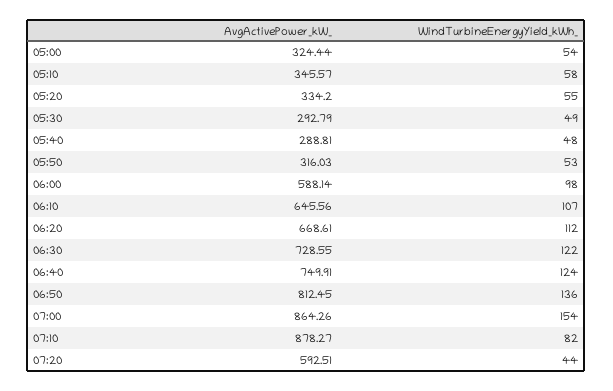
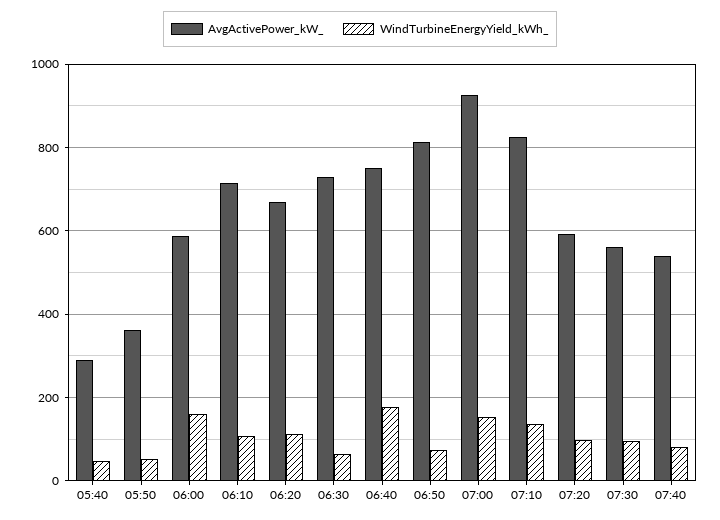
AvgActivePower_kW_, 05:00: 324.44 -> none
WindTurbineEnergyYield_kWh_, 05:00: 54 -> none
AvgActivePower_kW_, 05:10: 345.57 -> none
WindTurbineEnergyYield_kWh_, 05:10: 58 -> none
AvgActivePower_kW_, 05:20: 334.2 -> none
WindTurbineEnergyYield_kWh_, 05:20: 55 -> none
AvgActivePower_kW_, 05:30: 292.79 -> none
WindTurbineEnergyYield_kWh_, 05:30: 49 -> none
AvgActivePower_kW_, 05:50: 316.03 -> 360
WindTurbineEnergyYield_kWh_, 06:00: 98 -> 160
AvgActivePower_kW_, 06:10: 645.56 -> 720
WindTurbineEnergyYield_kWh_, 06:30: 122 -> 60
WindTurbineEnergyYield_kWh_, 06:40: 124 -> 180
WindTurbineEnergyYield_kWh_, 06:50: 136 -> 80
AvgActivePower_kW_, 07:00: 864.26 -> 920
AvgActivePower_kW_, 07:10: 878.27 -> 820
WindTurbineEnergyYield_kWh_, 07:10: 82 -> 140
WindTurbineEnergyYield_kWh_, 07:20: 44 -> 100
AvgActivePower_kW_, 07:30: none -> 560
WindTurbineEnergyYield_kWh_, 07:30: none -> 100
AvgActivePower_kW_, 07:40: none -> 540
WindTurbineEnergyYield_kWh_, 07:40: none -> 80

